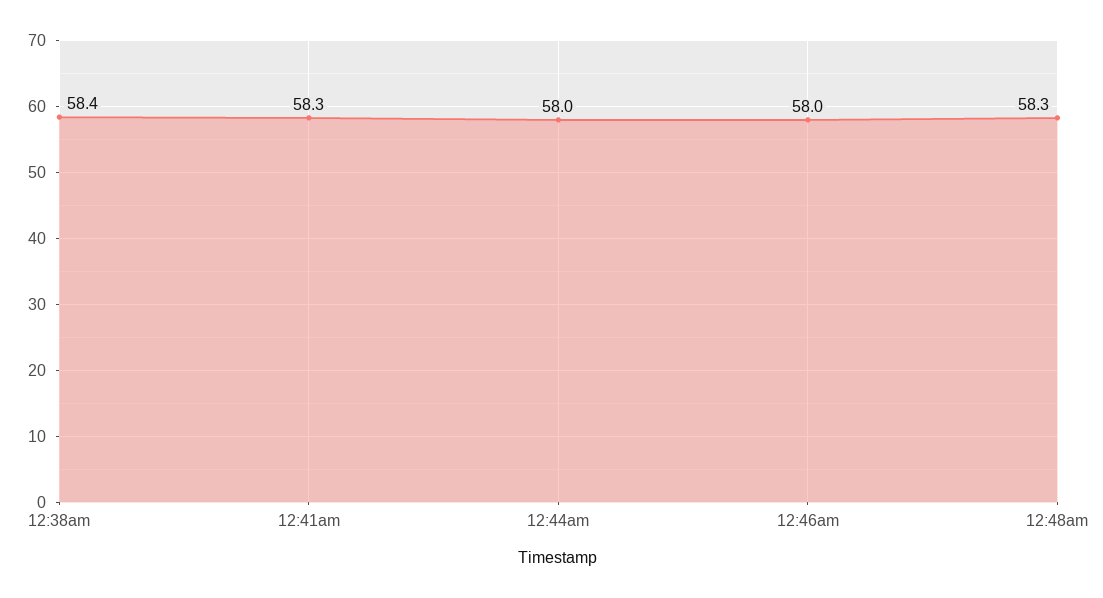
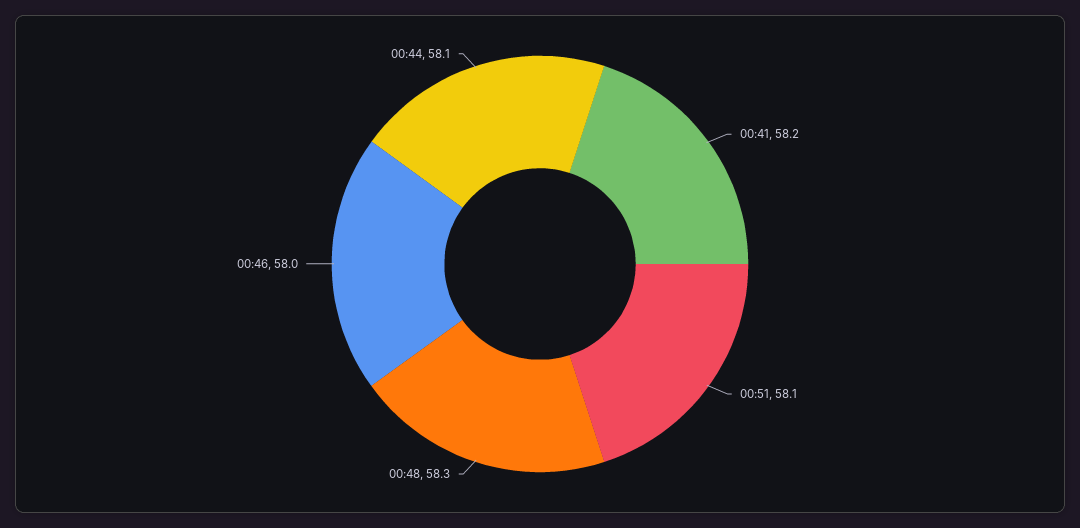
12:38am: 58.4 -> none
12:41am: 58.3 -> 58.2
12:44am: 58 -> 58.1
00:51: none -> 58.1

